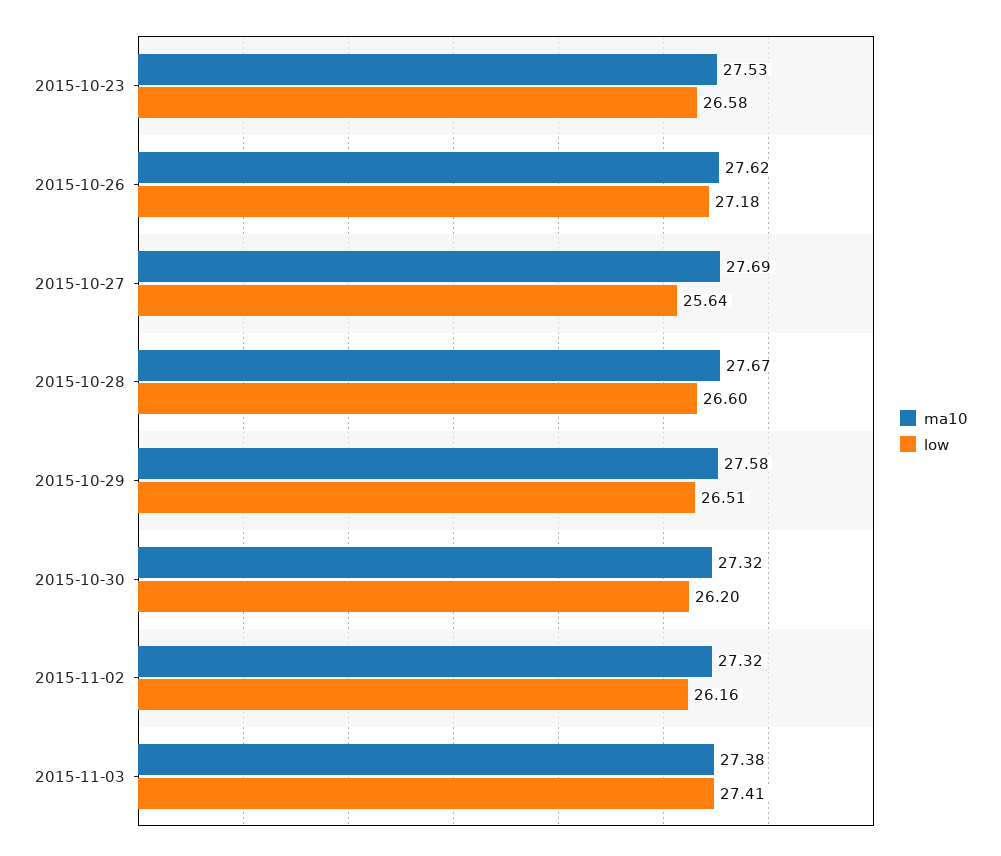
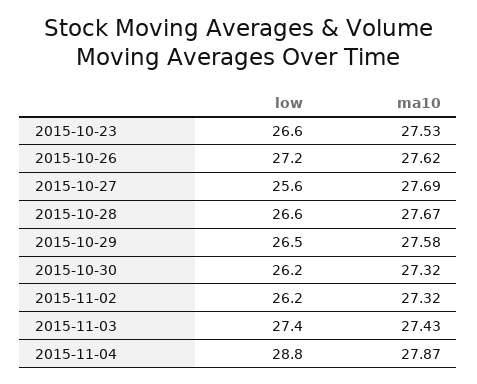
ma10, 2015-11-03: 27.38 -> 27.43
low, 2015-11-04: none -> 28.8
ma10, 2015-11-04: none -> 27.87

